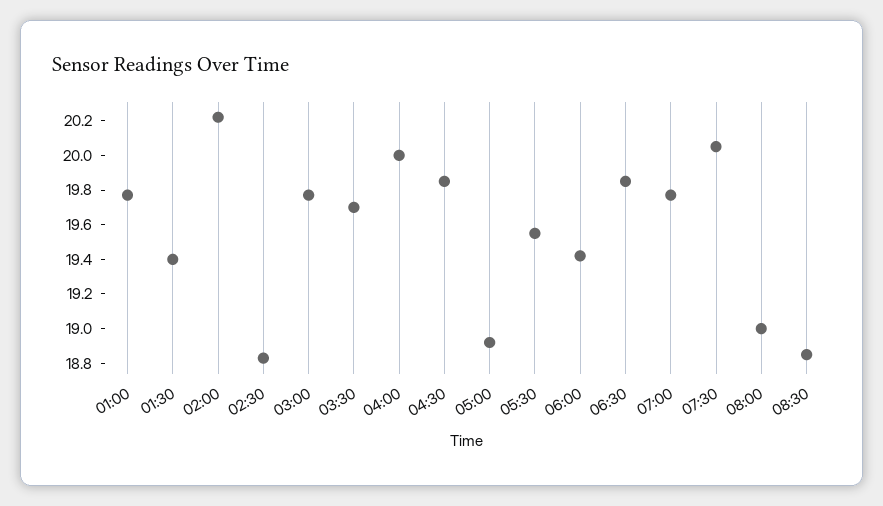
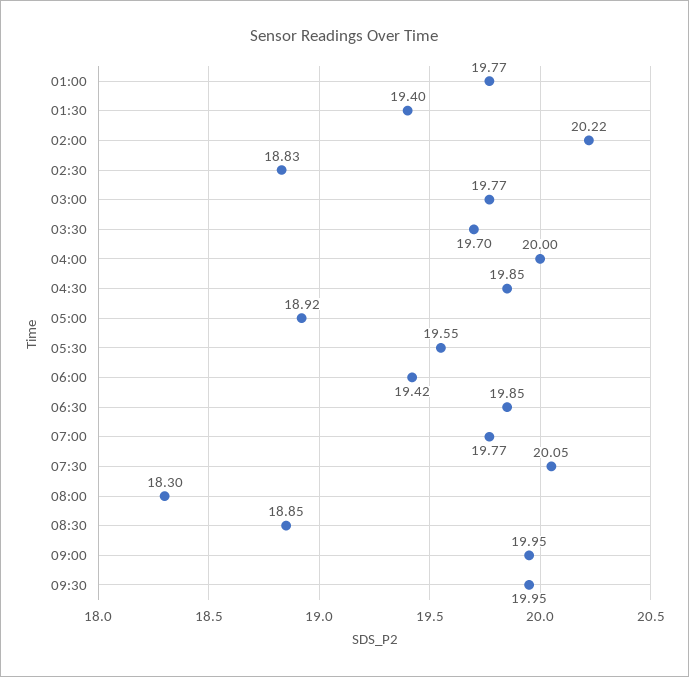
08:00: 19 -> 18.3
09:00: none -> 19.95
09:30: none -> 19.95

